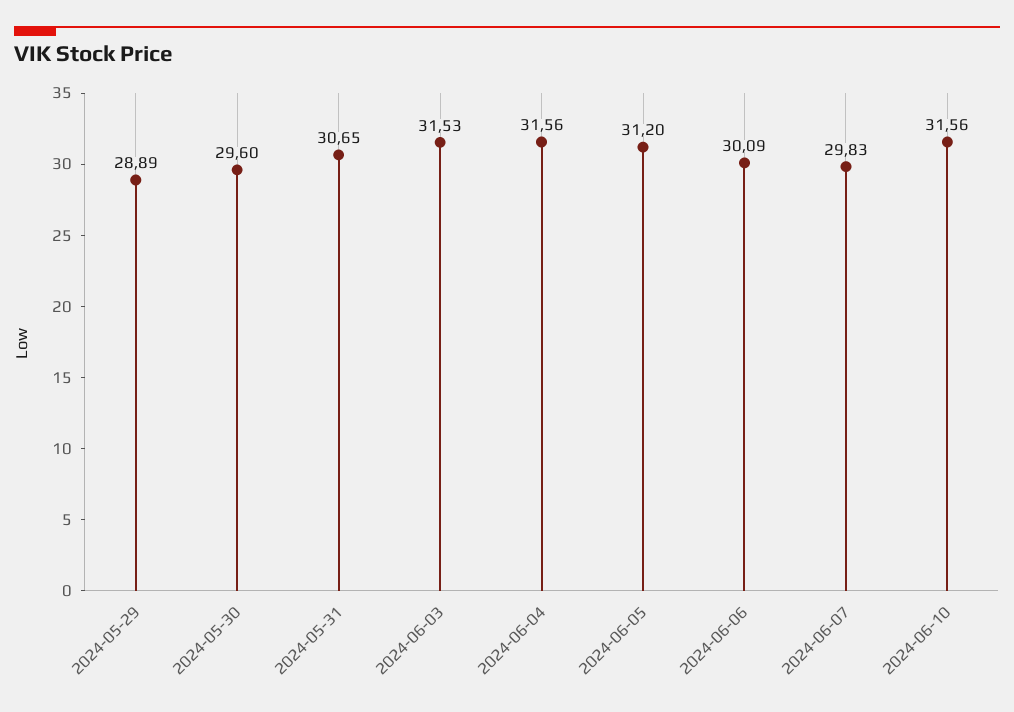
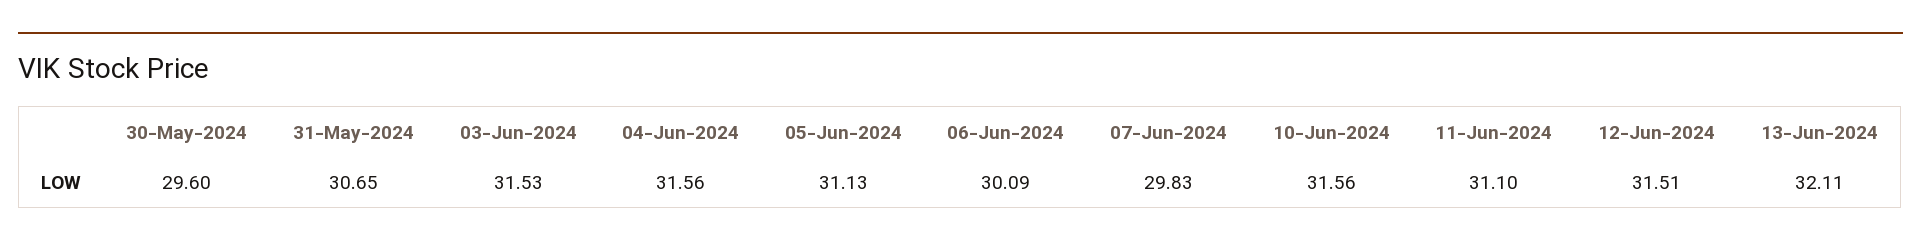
2024-05-29: 28.89 -> none
2024-06-05: 31.2 -> 31.13
11-Jun-2024: none -> 31.1
12-Jun-2024: none -> 31.51
13-Jun-2024: none -> 32.11

